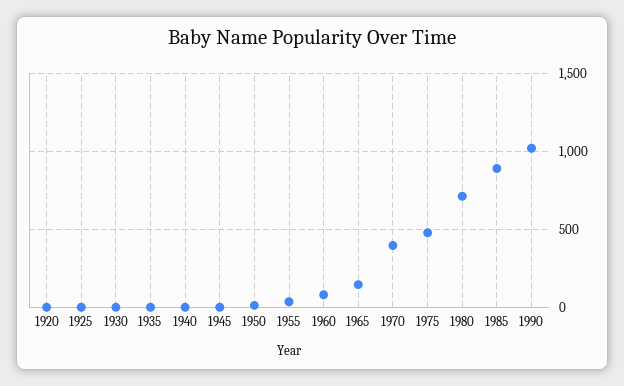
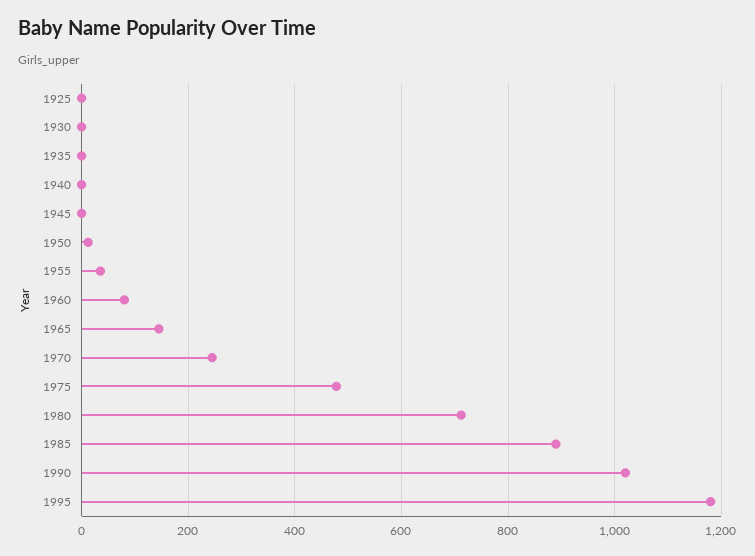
1920: 0 -> none
1970: 400 -> 240
1995: none -> 1180

